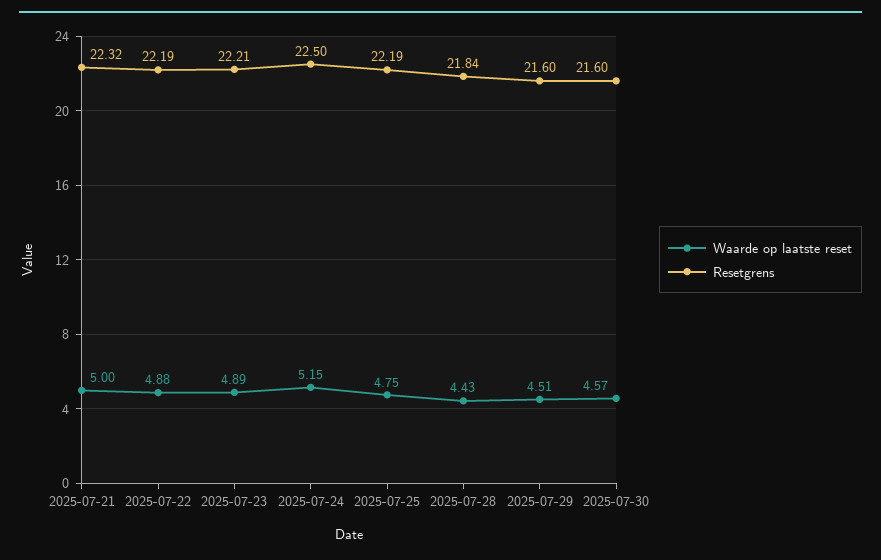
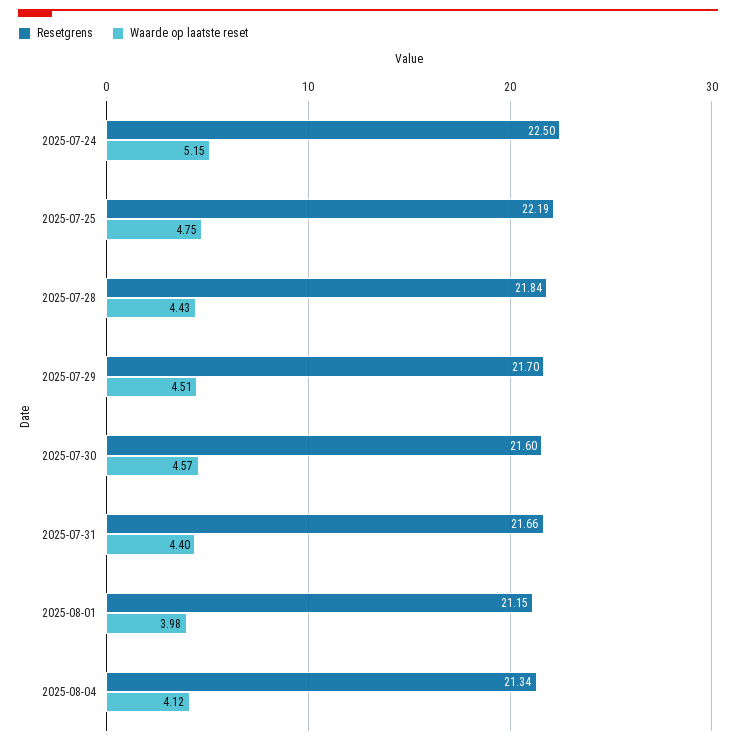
Waarde op laatste reset, 2025-07-21: 5 -> none
Resetgrens, 2025-07-21: 22.32 -> none
Waarde op laatste reset, 2025-07-22: 4.88 -> none
Resetgrens, 2025-07-22: 22.19 -> none
Waarde op laatste reset, 2025-07-23: 4.89 -> none
Resetgrens, 2025-07-23: 22.21 -> none
Resetgrens, 2025-07-29: 21.6 -> 21.7
Resetgrens, 2025-07-31: none -> 21.66
Waarde op laatste reset, 2025-07-31: none -> 4.4
Resetgrens, 2025-08-01: none -> 21.15
Waarde op laatste reset, 2025-08-01: none -> 3.98
Resetgrens, 2025-08-04: none -> 21.34
Waarde op laatste reset, 2025-08-04: none -> 4.12

